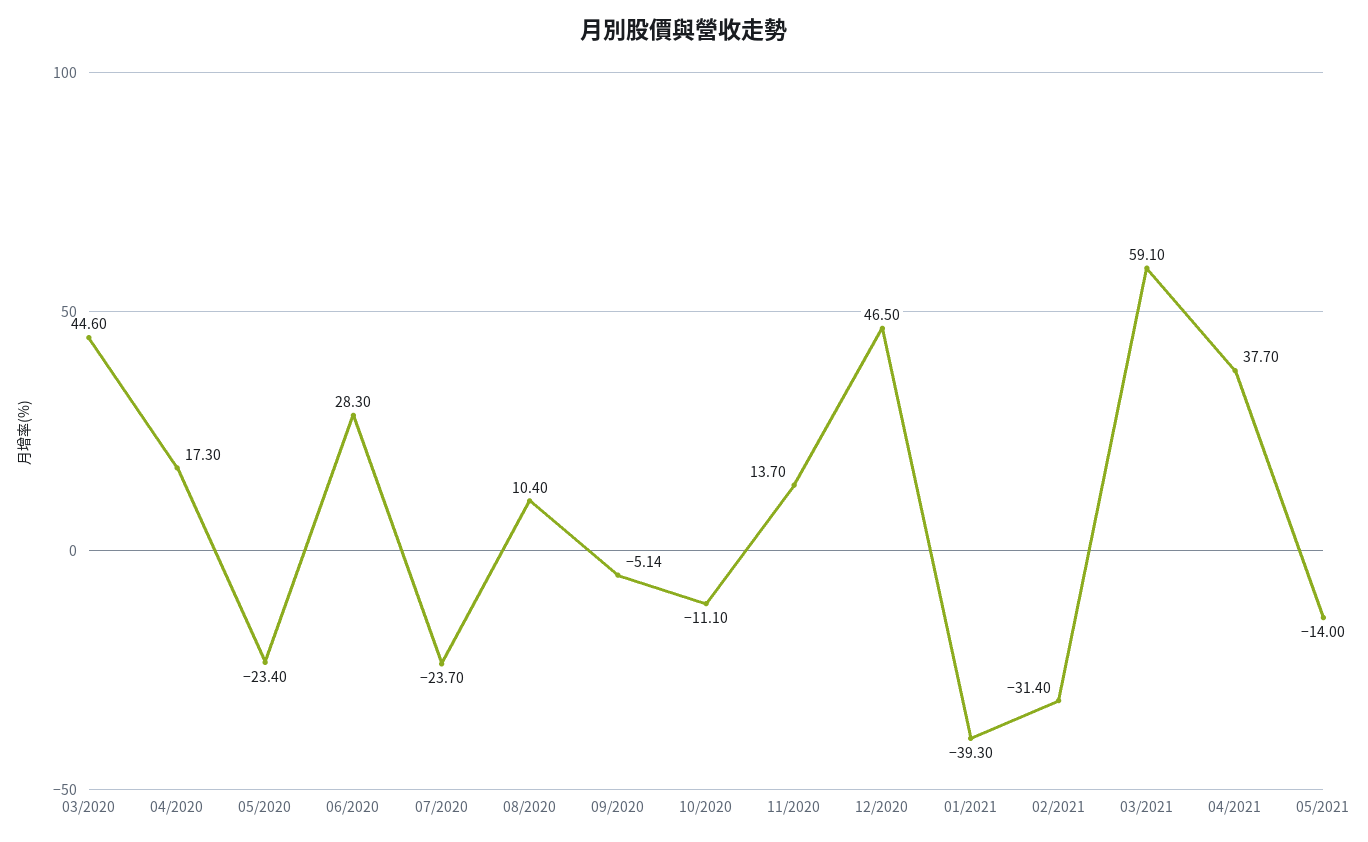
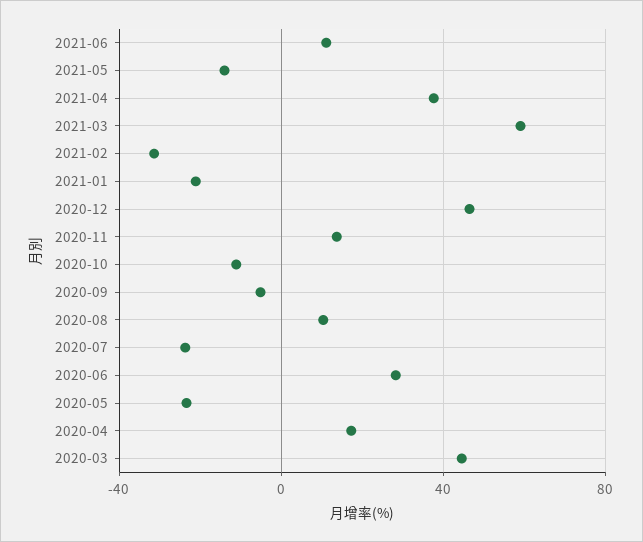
01/2021: -39.3 -> -20
2021-06: none -> 10

